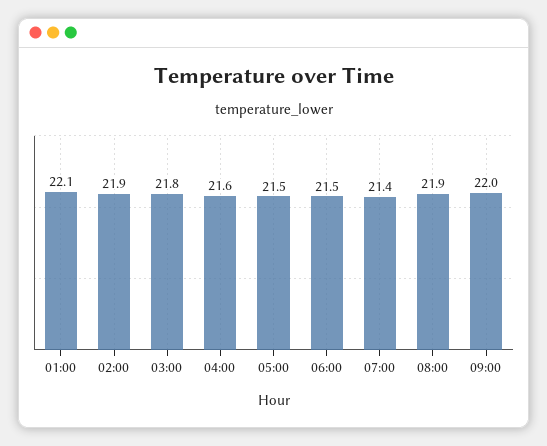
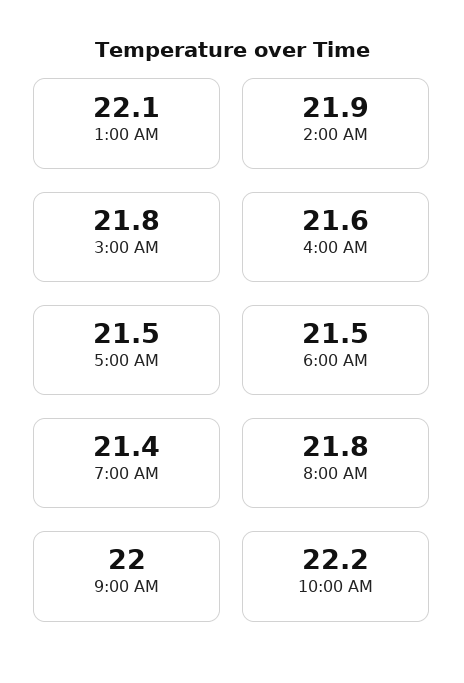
08:00: 21.9 -> 21.8
10:00 AM: none -> 22.2

